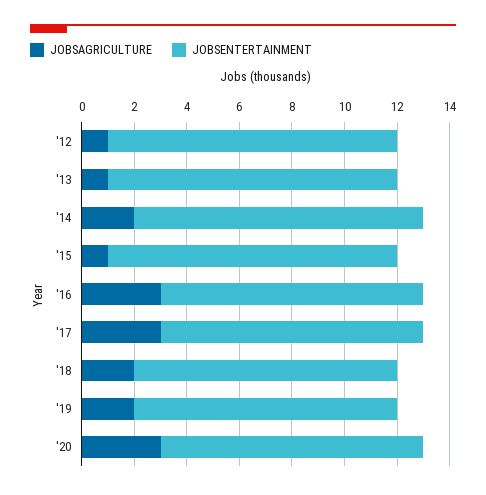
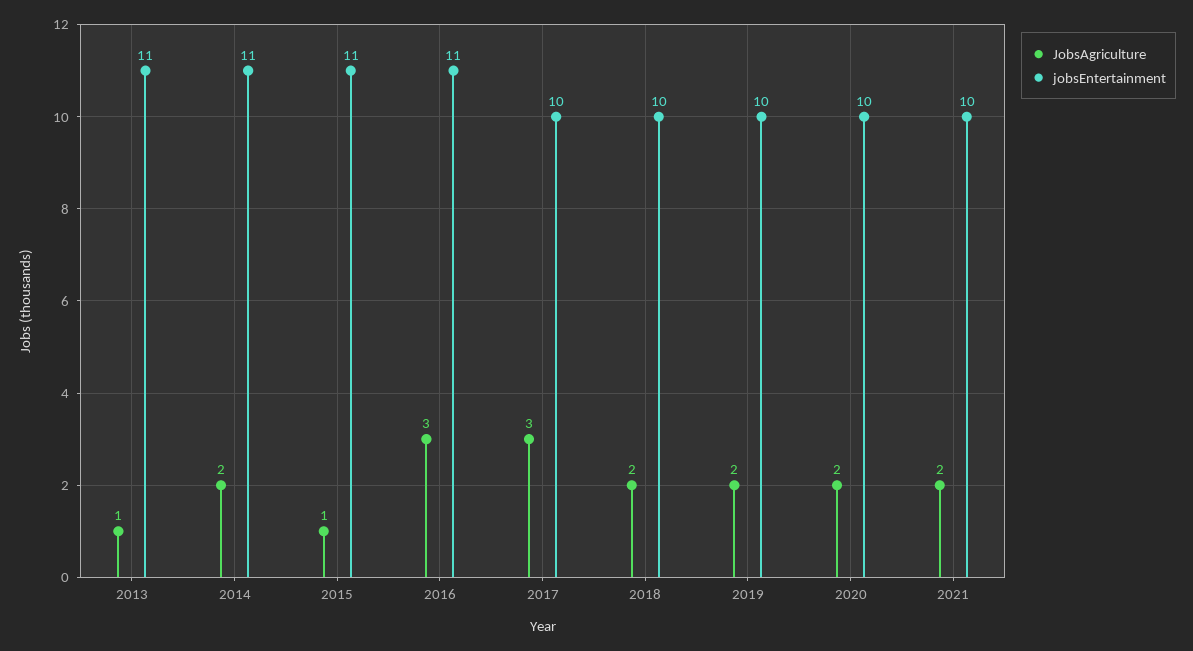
JOBSAGRICULTURE, '12: 1 -> none
JOBSENTERTAINMENT, '12: 11 -> none
JOBSENTERTAINMENT, '16: 10 -> 11
JOBSAGRICULTURE, '20: 3 -> 2
JOBSAGRICULTURE, 2021: none -> 2
JOBSENTERTAINMENT, 2021: none -> 10

